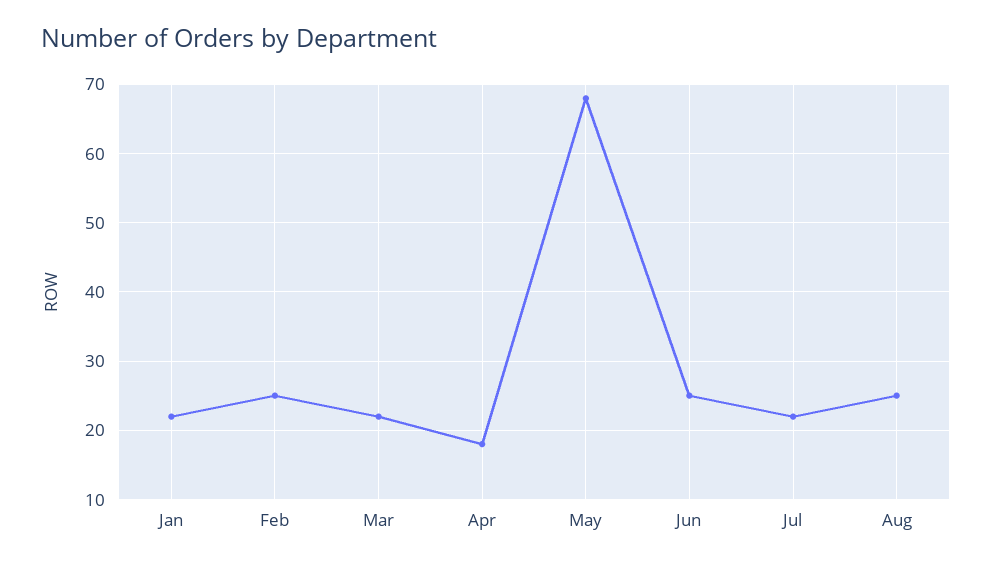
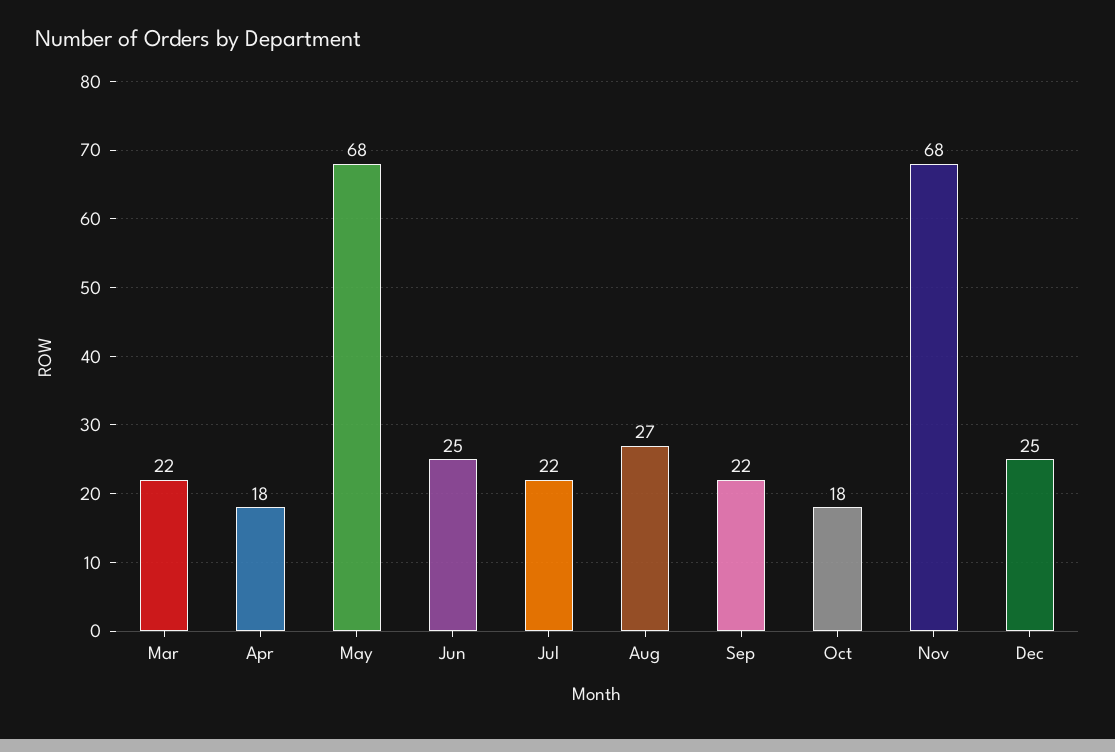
Jan: 22 -> none
Feb: 25 -> none
Aug: 25 -> 27
Sep: none -> 22
Oct: none -> 18
Nov: none -> 68
Dec: none -> 25

